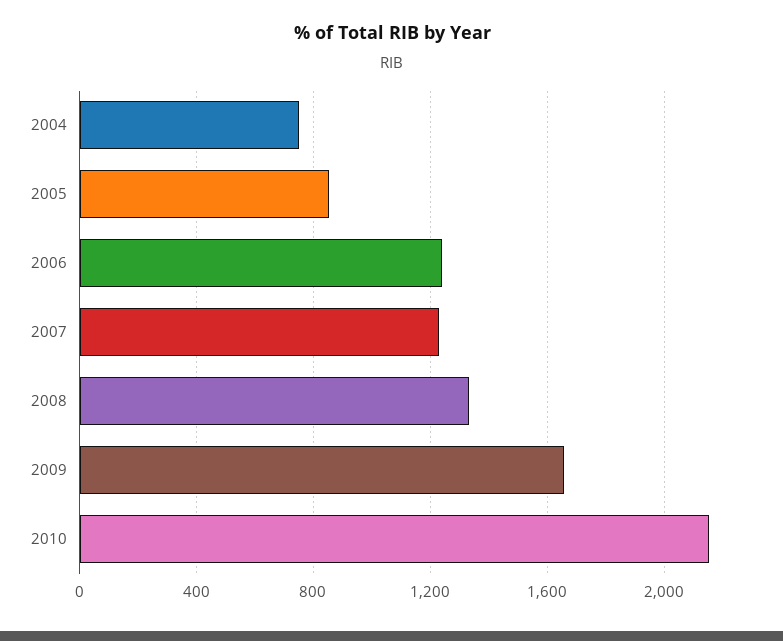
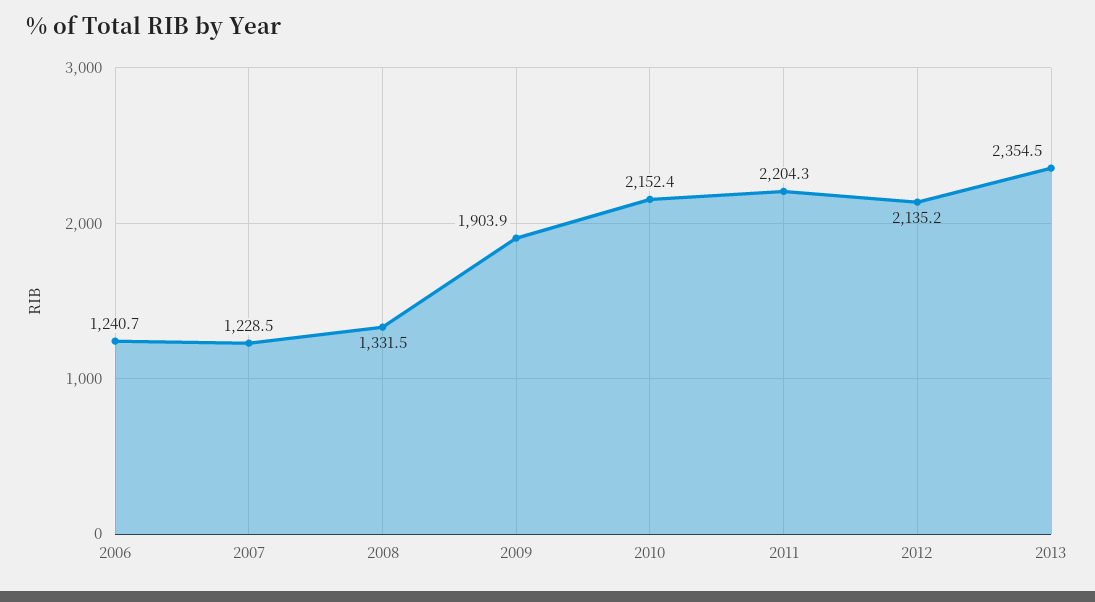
2004: 750 -> none
2005: 850 -> none
2009: 1650 -> 1903.9
2011: none -> 2204.3
2012: none -> 2135.2
2013: none -> 2354.5

